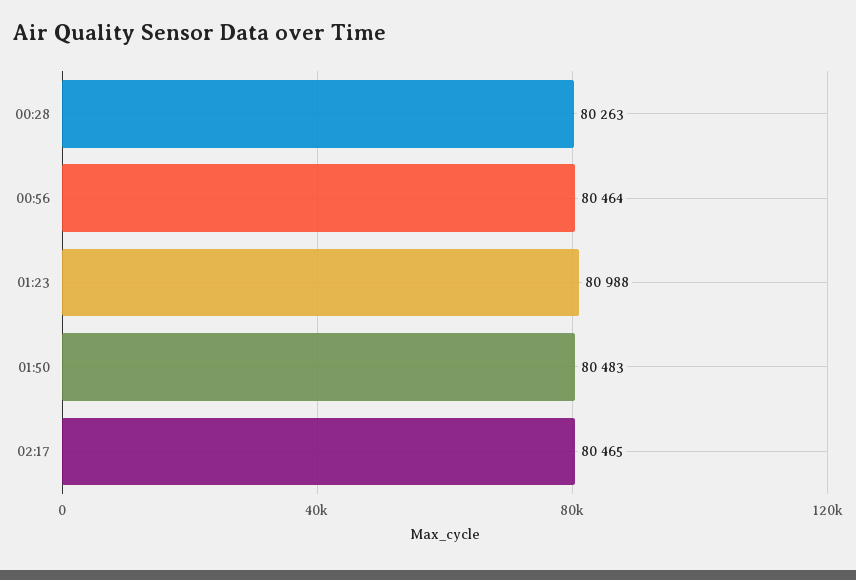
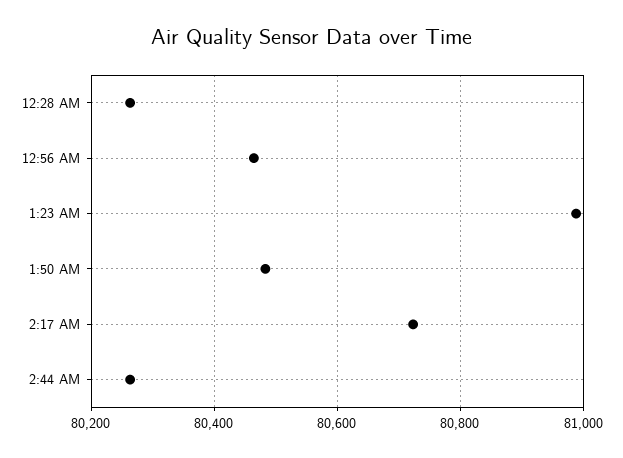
02:17: 80465 -> 80720
2:44 AM: none -> 80260

